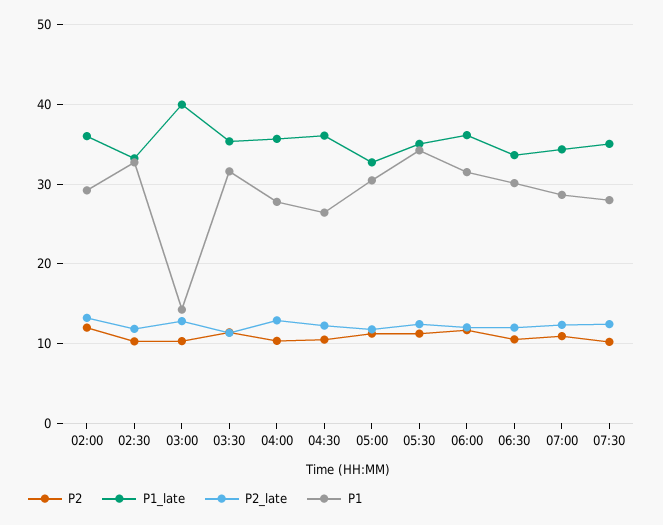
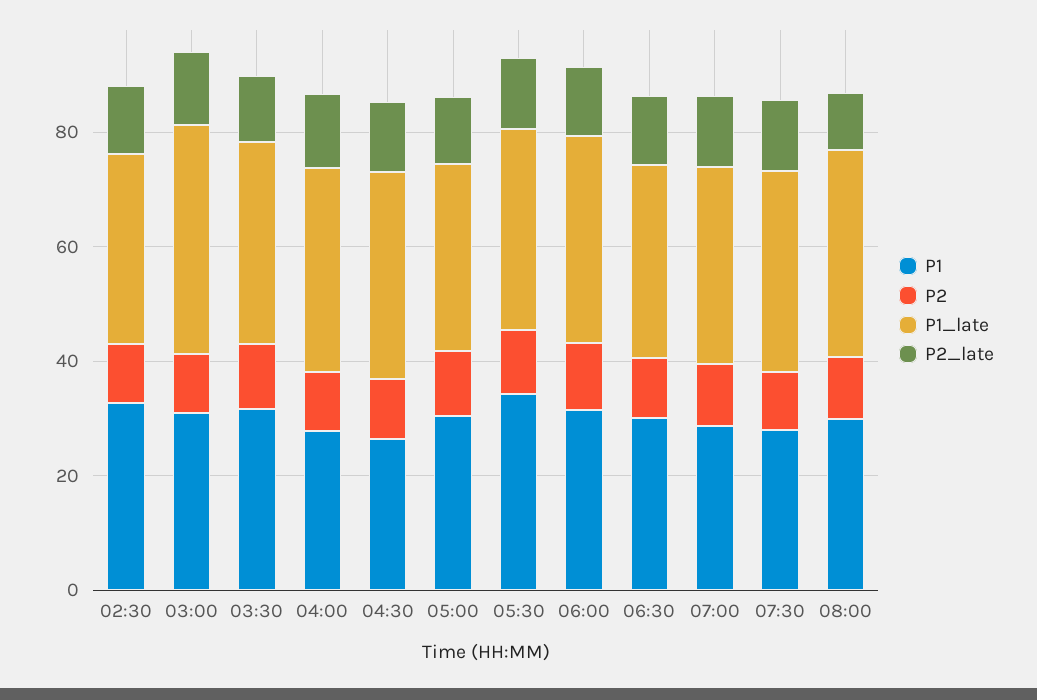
P2, 02:00: 12 -> none
P1_late, 02:00: 36 -> none
P2_late, 02:00: 13 -> none
P1, 02:00: 29 -> none
P1, 03:00: 14 -> 30
P1, 08:00: none -> 30
P2, 08:00: none -> 10
P1_late, 08:00: none -> 35
P2_late, 08:00: none -> 10

